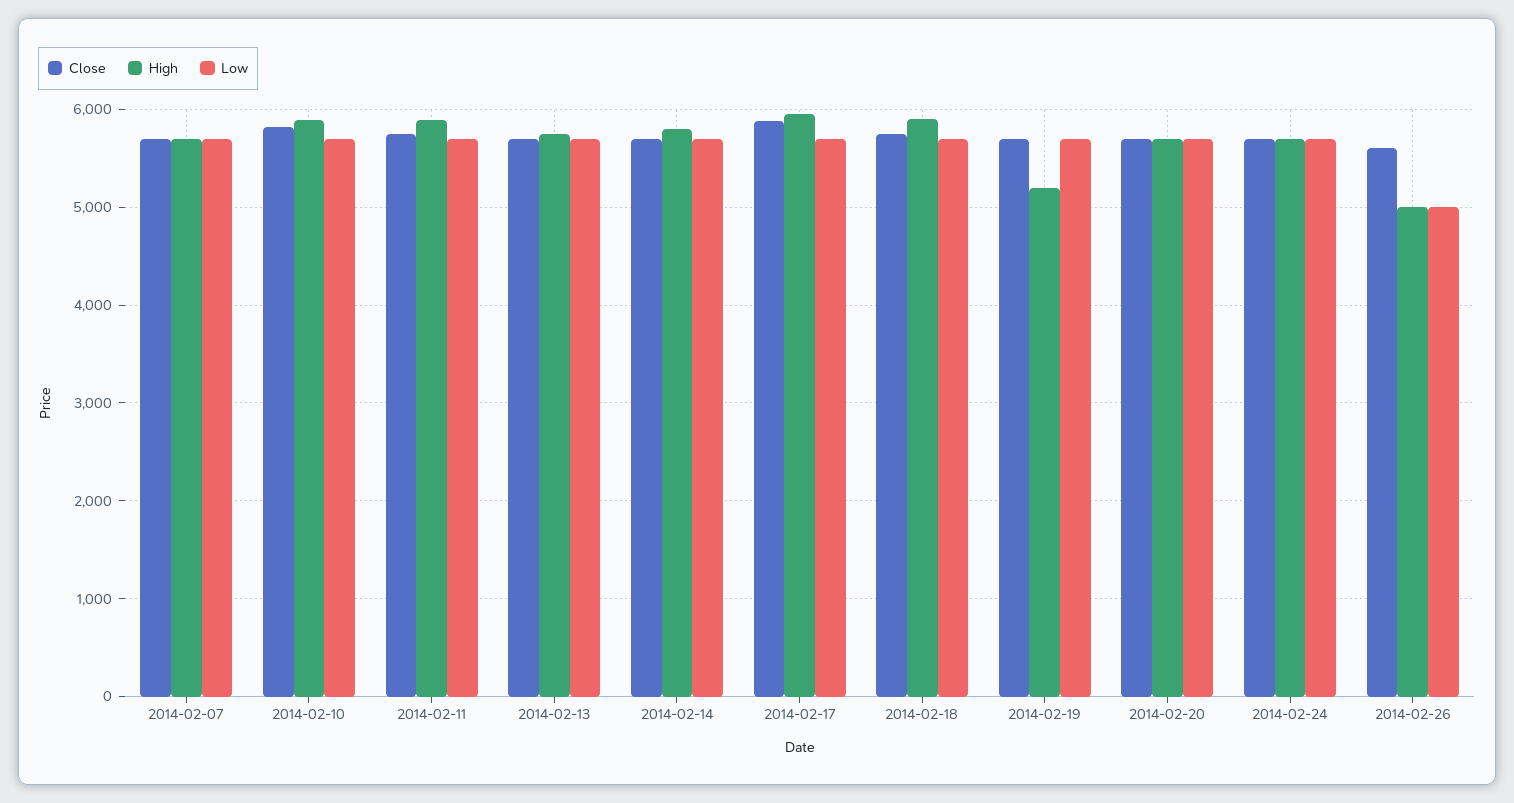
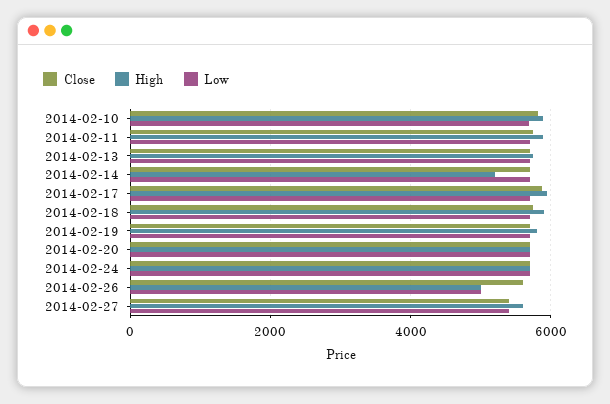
Close, 2014-02-07: 5700 -> none
High, 2014-02-07: 5700 -> none
Low, 2014-02-07: 5700 -> none
High, 2014-02-14: 5800 -> 5200
High, 2014-02-19: 5200 -> 5800
Close, 2014-02-27: none -> 5400
High, 2014-02-27: none -> 5600
Low, 2014-02-27: none -> 5400

